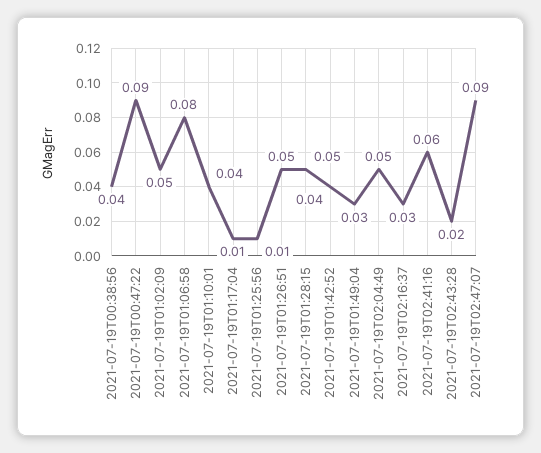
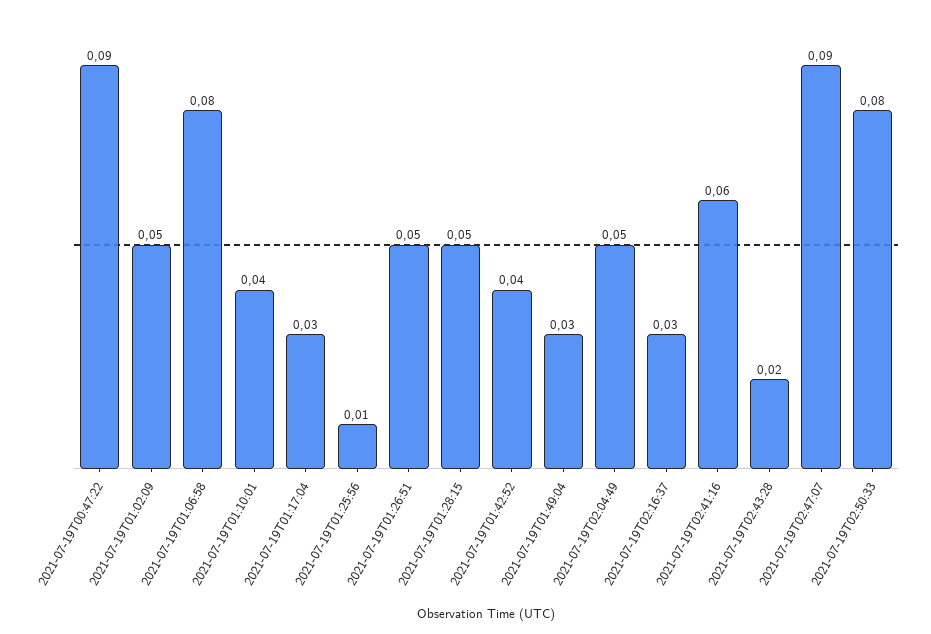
2021-07-19T00:38:56: 0.04 -> none
2021-07-19T01:17:04: 0.01 -> 0.03
2021-07-19T02:50:33: none -> 0.08

